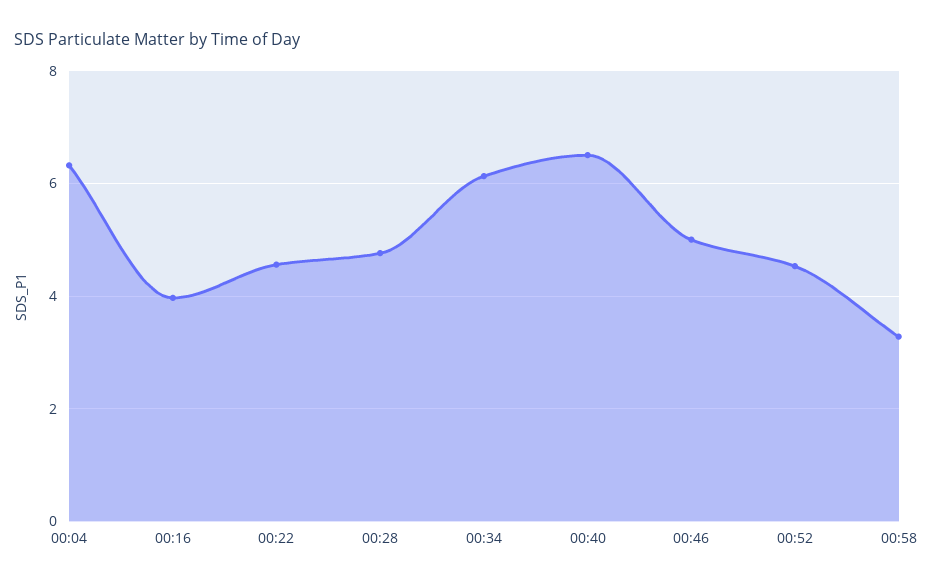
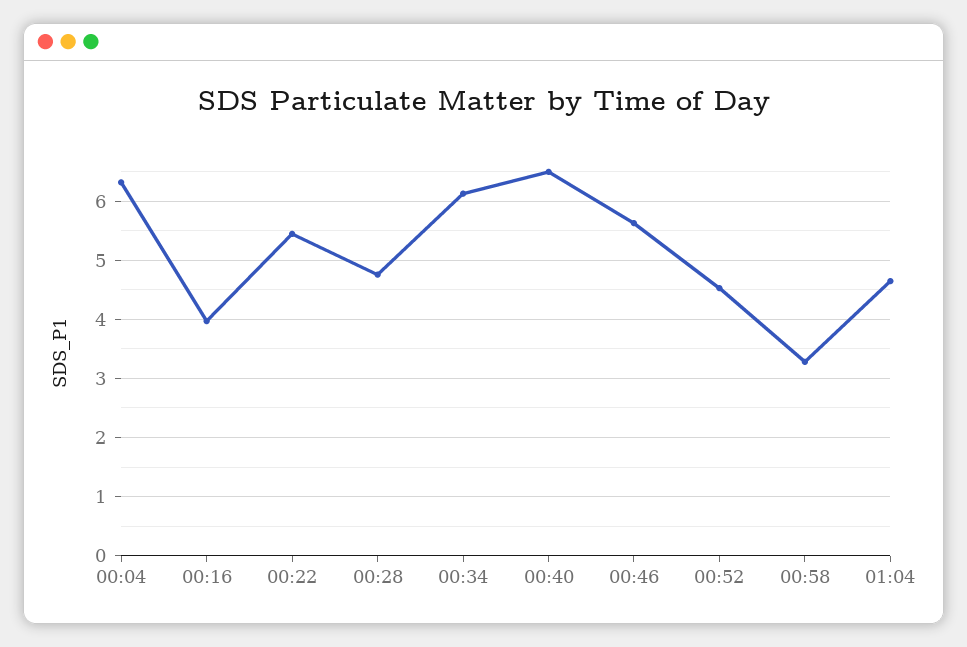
00:22: 4.6 -> 5.4
00:46: 5 -> 5.6
01:04: none -> 4.6

